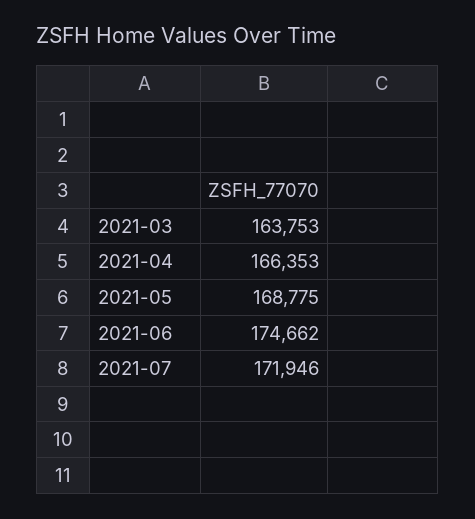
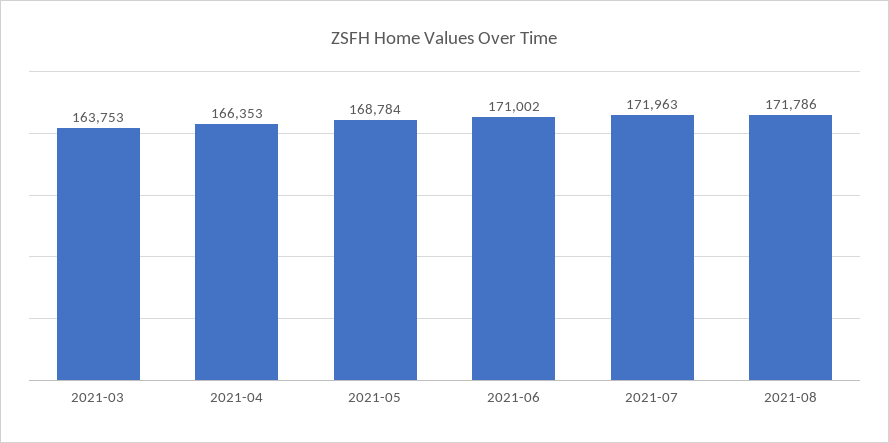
2021-05: 168775 -> 168784
2021-06: 174662 -> 171002
2021-07: 171946 -> 171963
2021-08: none -> 171786

